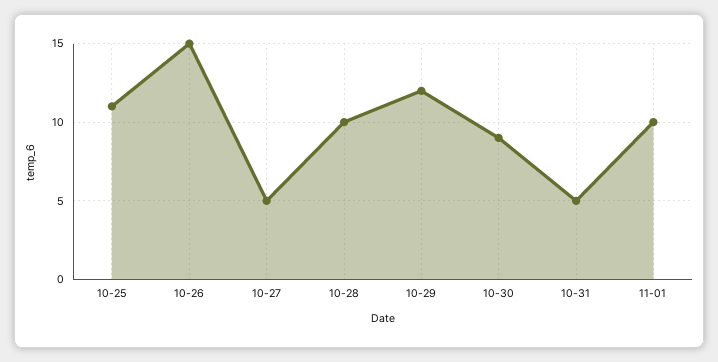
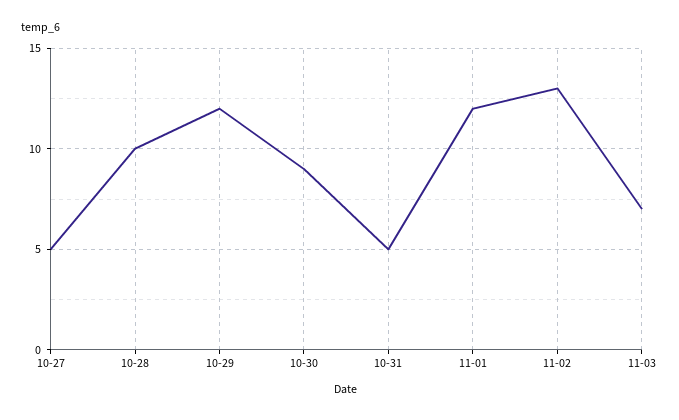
10-25: 11 -> none
10-26: 15 -> none
11-01: 10 -> 12
11-02: none -> 13
11-03: none -> 7

